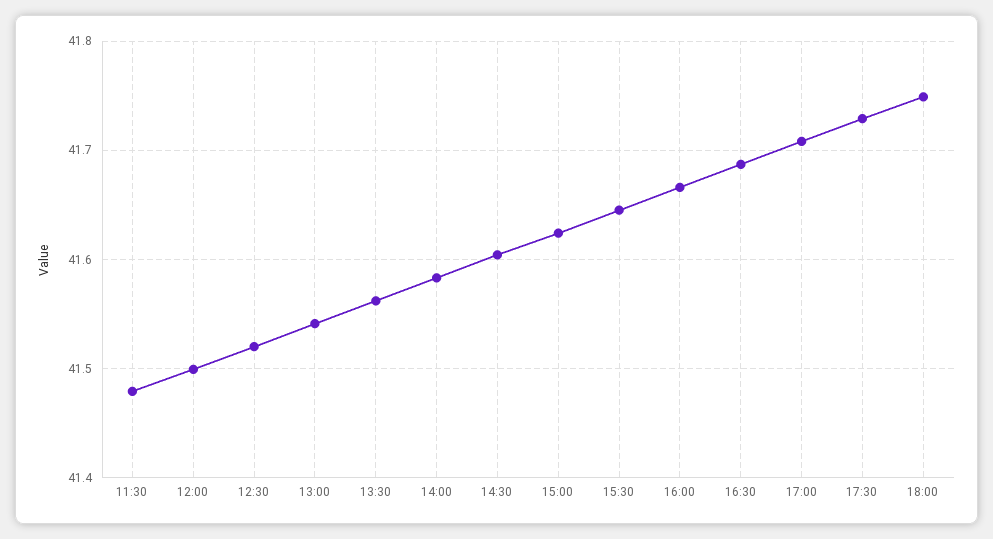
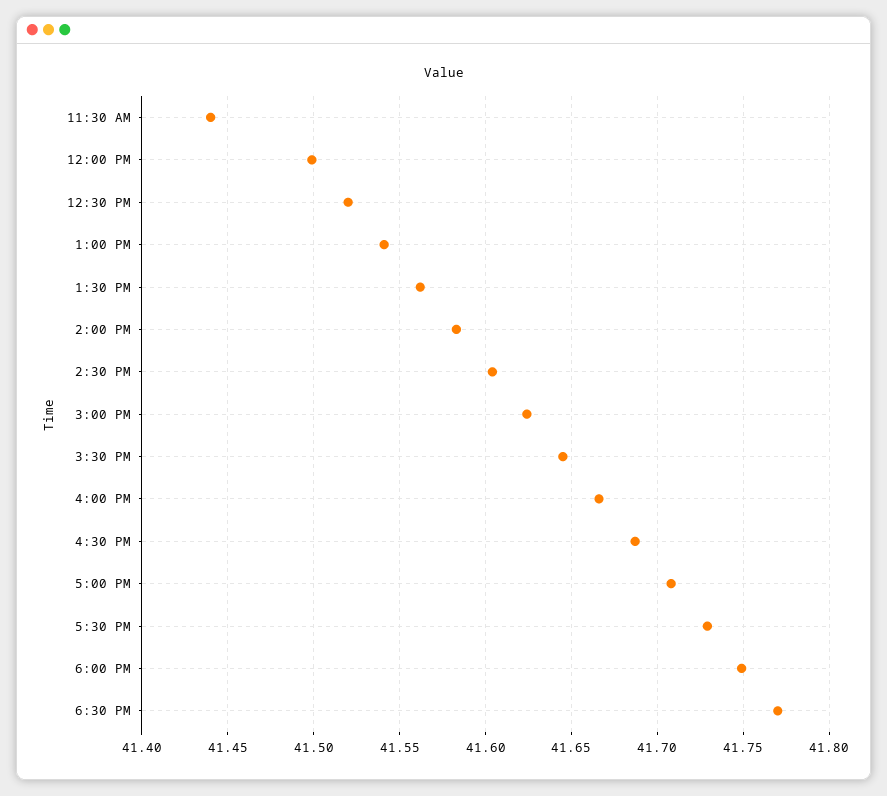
11:30: 41.48 -> 41.44
6:30 PM: none -> 41.77

